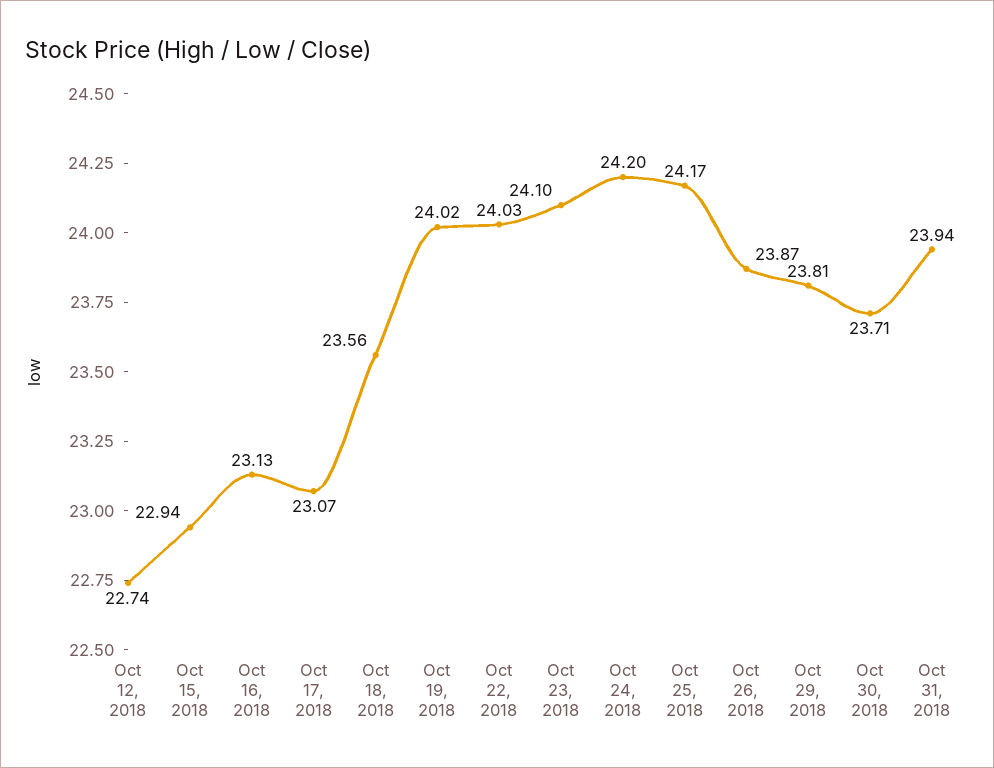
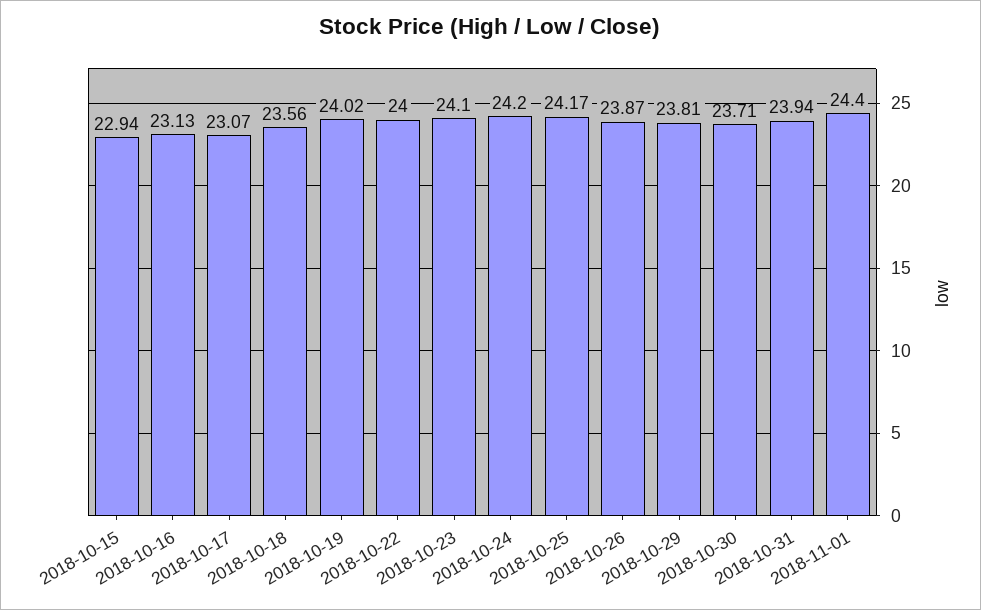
Oct 12, 2018: 22.74 -> none
Oct 22, 2018: 24.03 -> 24
2018-11-01: none -> 24.4

